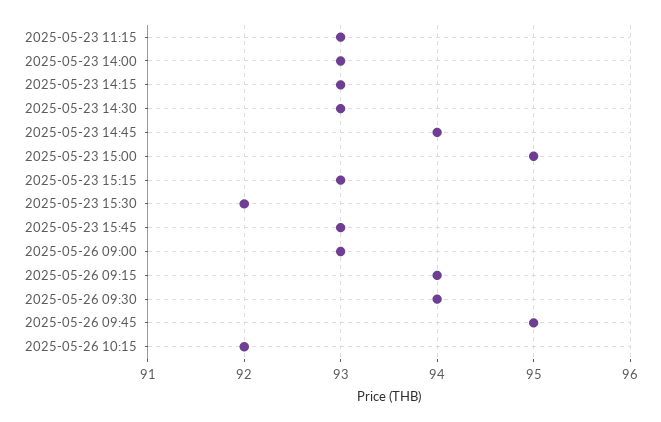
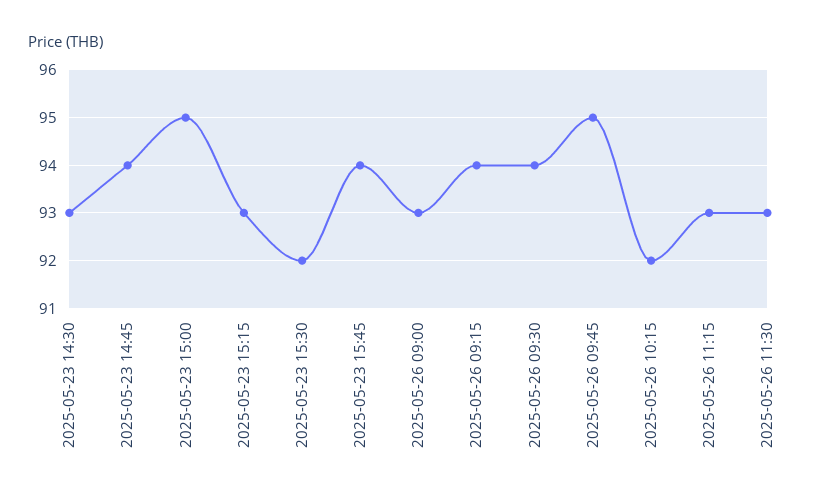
2025-05-23 11:15: 93 -> none
2025-05-23 14:00: 93 -> none
2025-05-23 14:15: 93 -> none
2025-05-23 15:45: 93 -> 94
2025-05-26 11:15: none -> 93
2025-05-26 11:30: none -> 93

